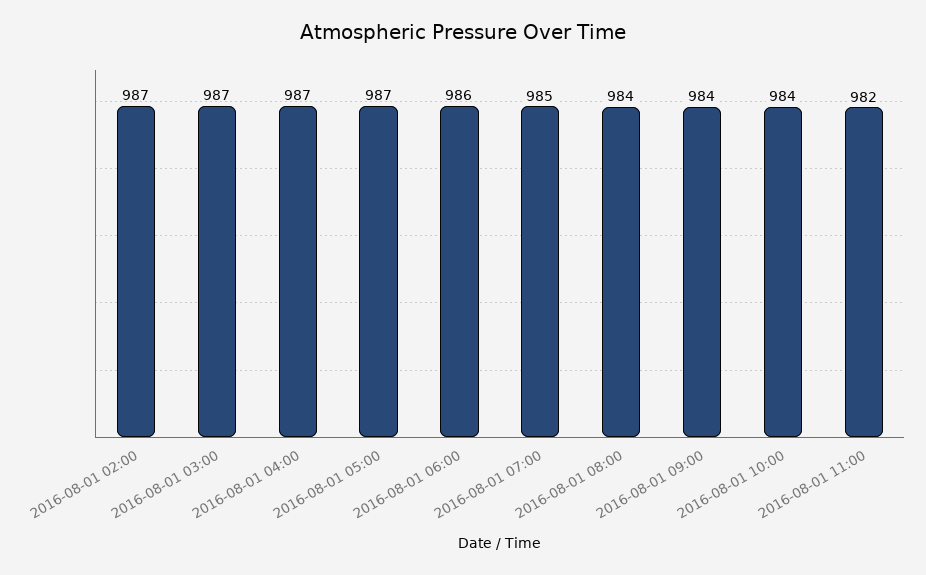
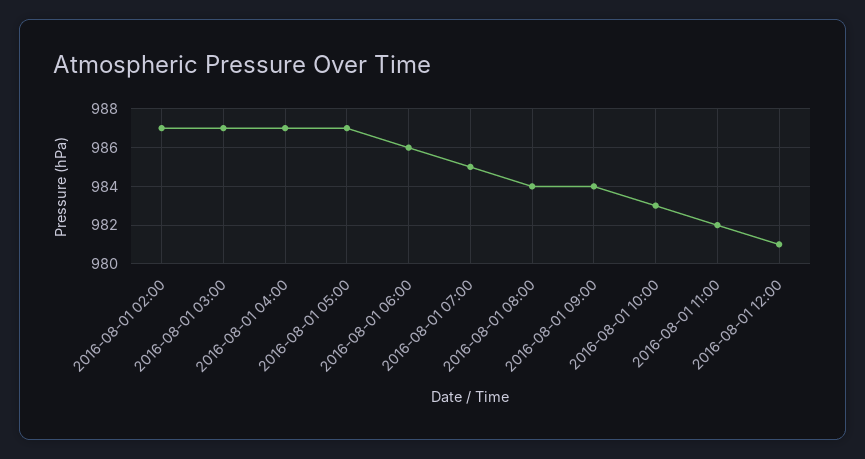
2016-08-01 10:00: 984 -> 983
2016-08-01 12:00: none -> 981

